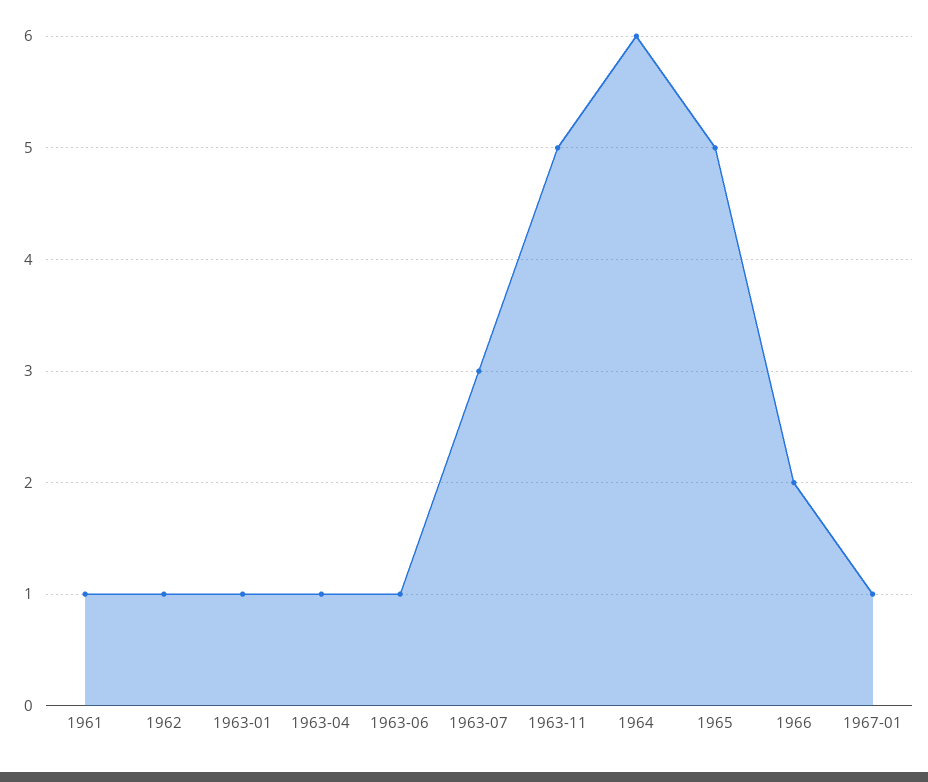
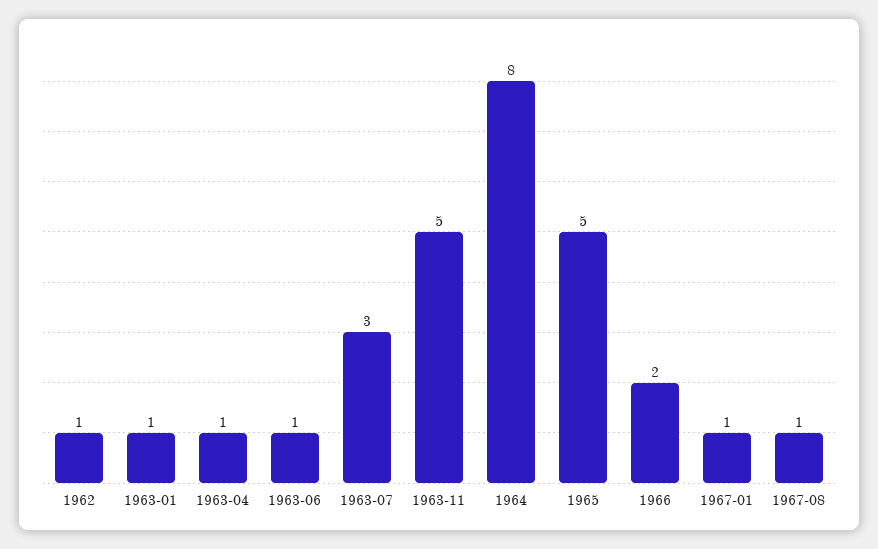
1961: 1 -> none
1964: 6 -> 8
1967-08: none -> 1

